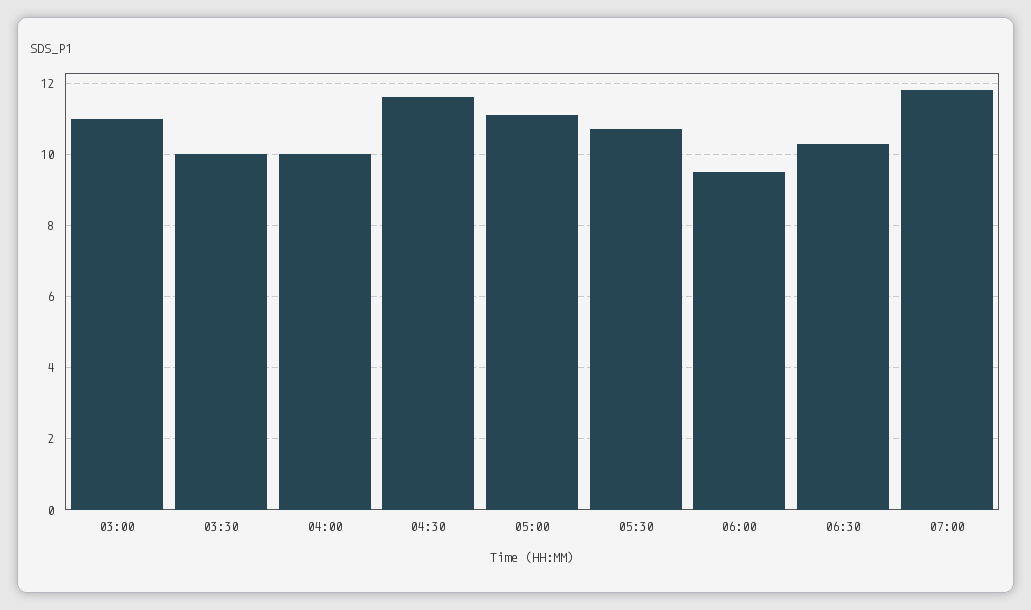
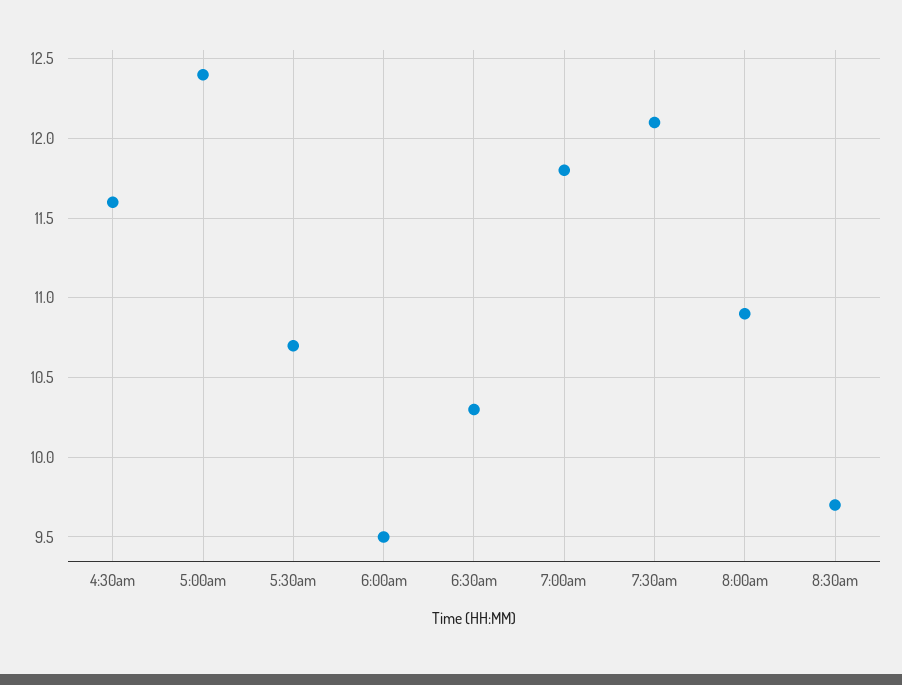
03:00: 11 -> none
03:30: 10 -> none
04:00: 10 -> none
05:00: 11 -> 12.4
7:30am: none -> 12.1
8:00am: none -> 10.9
8:30am: none -> 9.7

